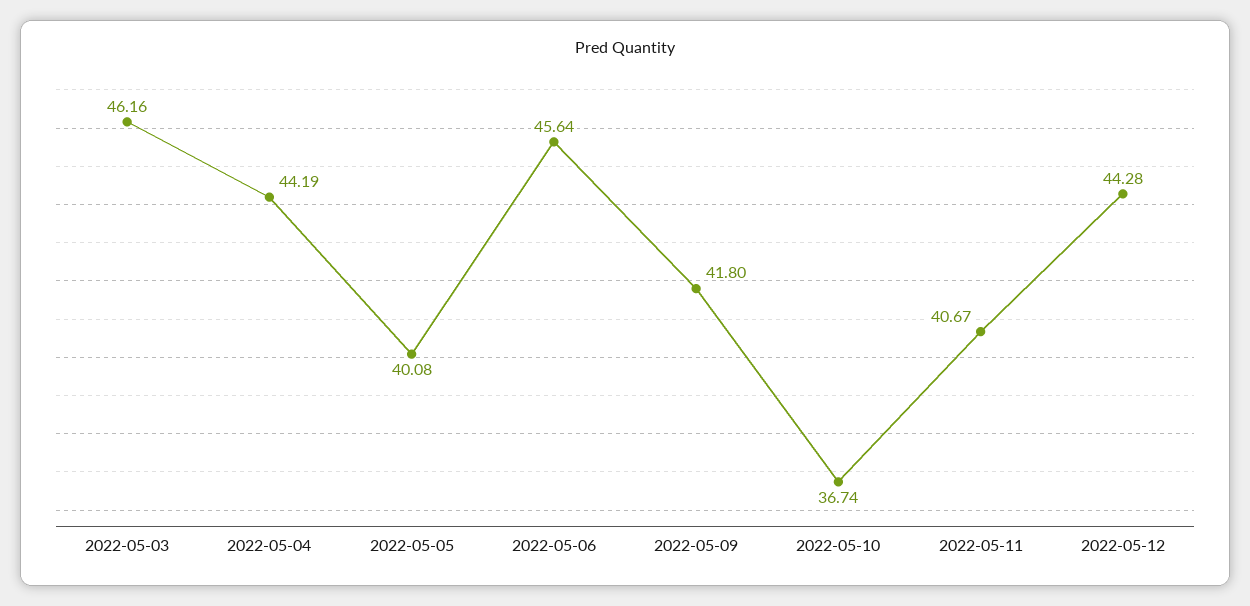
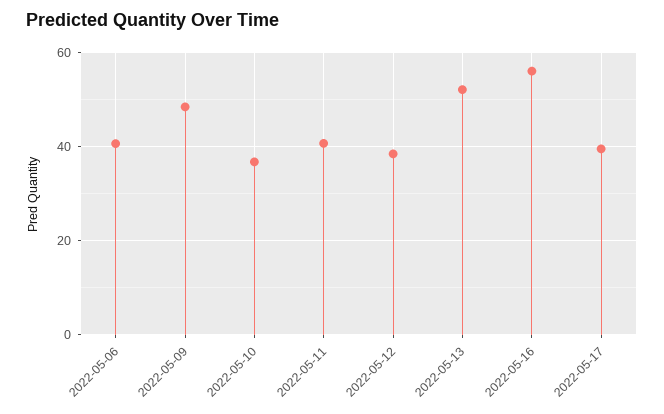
2022-05-03: 46.16 -> none
2022-05-04: 44.19 -> none
2022-05-05: 40.08 -> none
2022-05-06: 45.64 -> 40
2022-05-09: 41.8 -> 48
2022-05-12: 44.28 -> 38
2022-05-13: none -> 52
2022-05-16: none -> 56
2022-05-17: none -> 40

